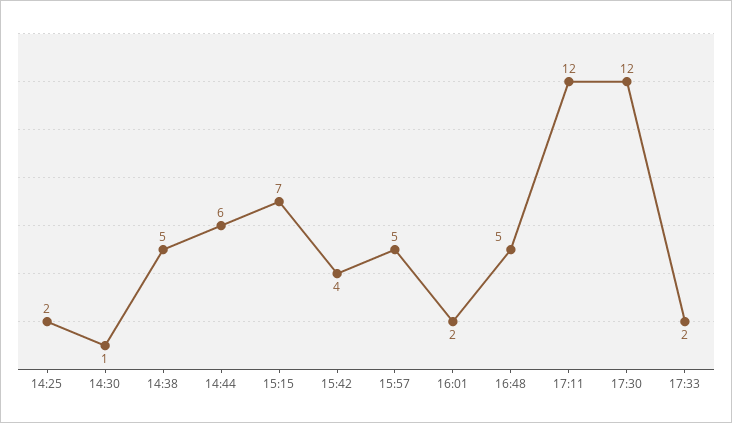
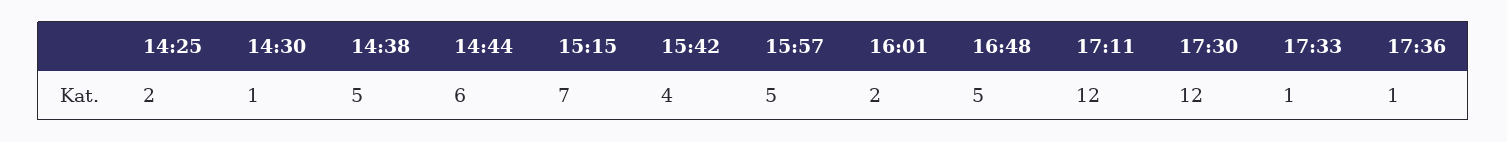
17:33: 2 -> 1
17:36: none -> 1

